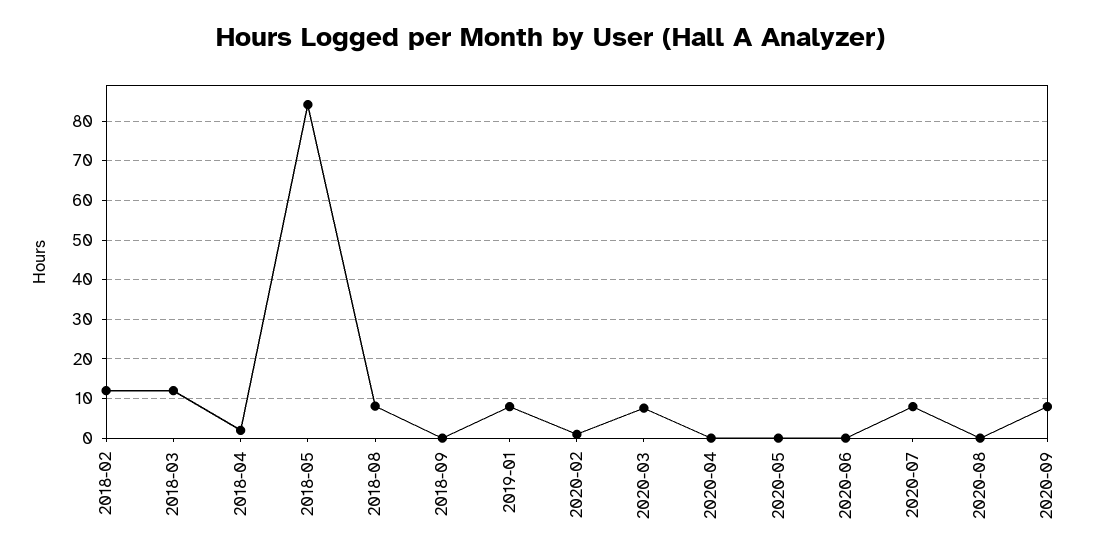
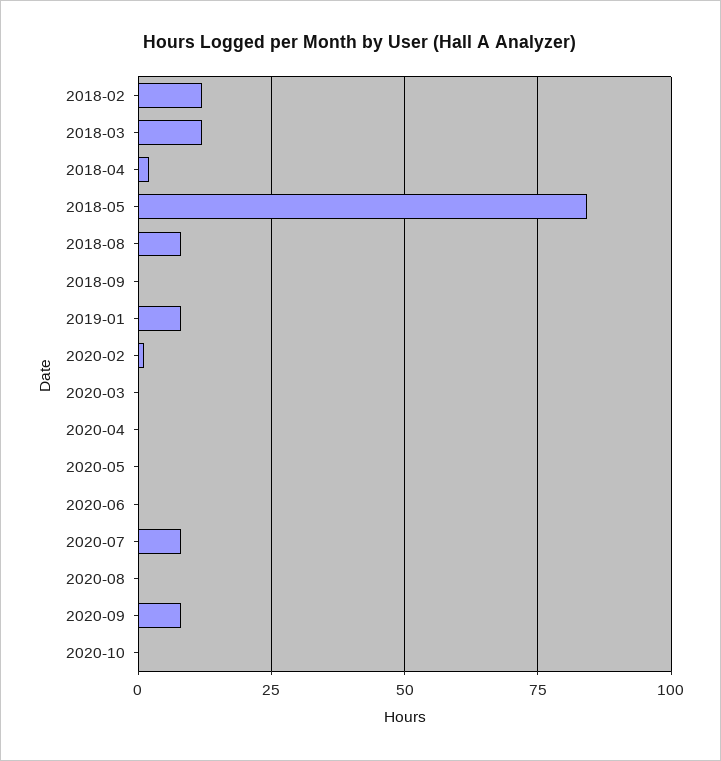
2020-03: 8 -> 0
2020-10: none -> 0

